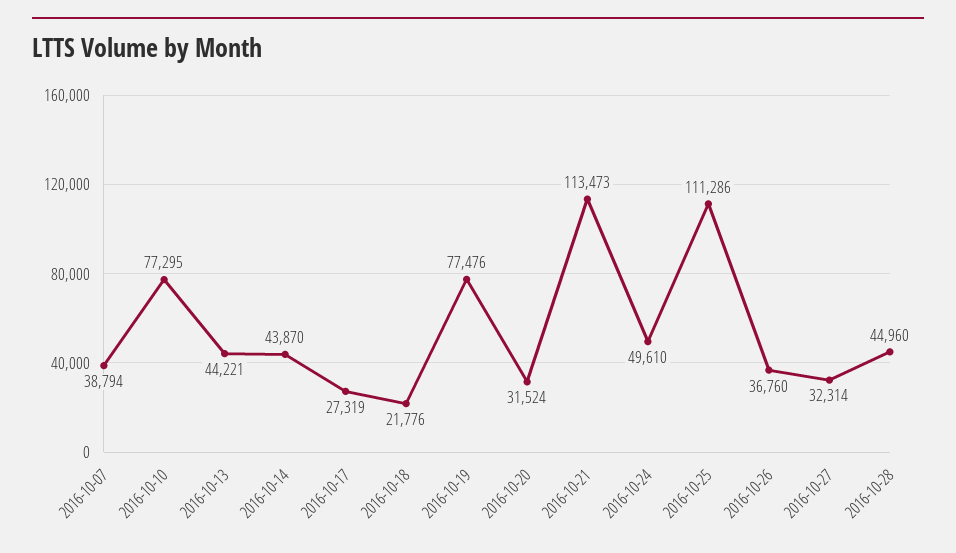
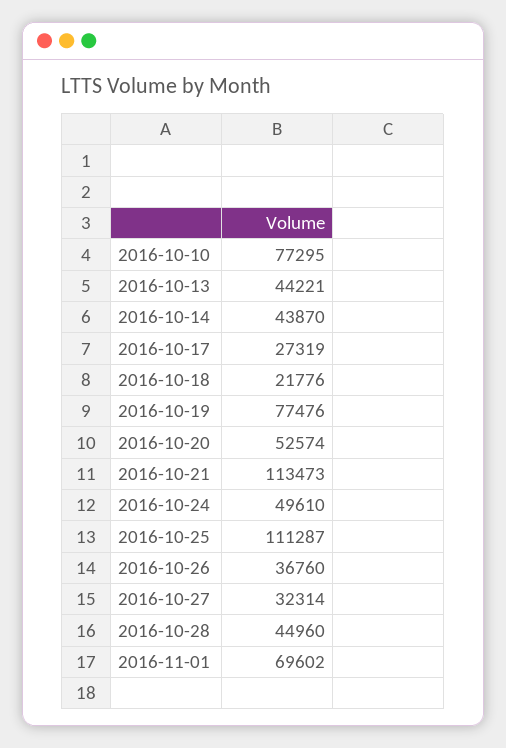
2016-10-07: 38794 -> none
2016-10-20: 31524 -> 52574
2016-10-25: 111286 -> 111287
2016-11-01: none -> 69602

